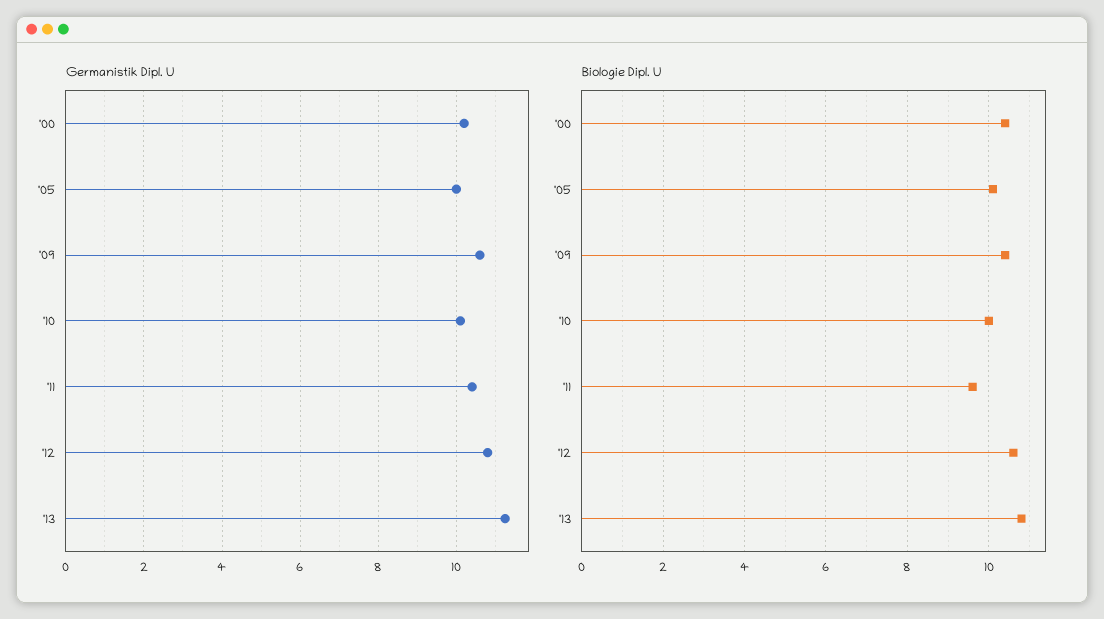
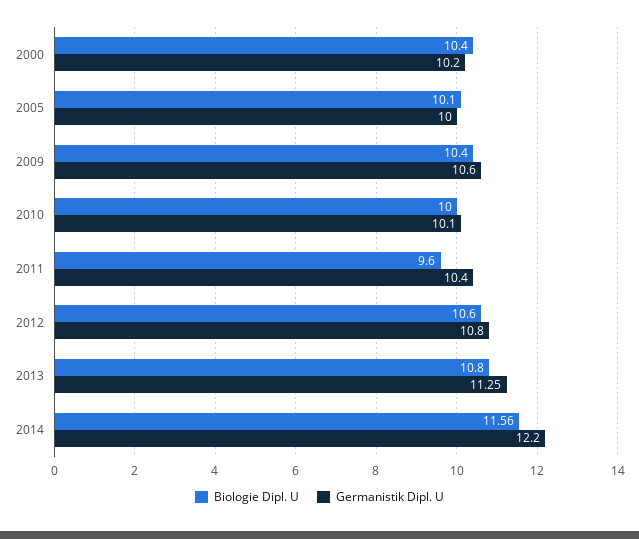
Biologie Dipl. U, 2014: none -> 11.56
Germanistik Dipl. U, 2014: none -> 12.2

